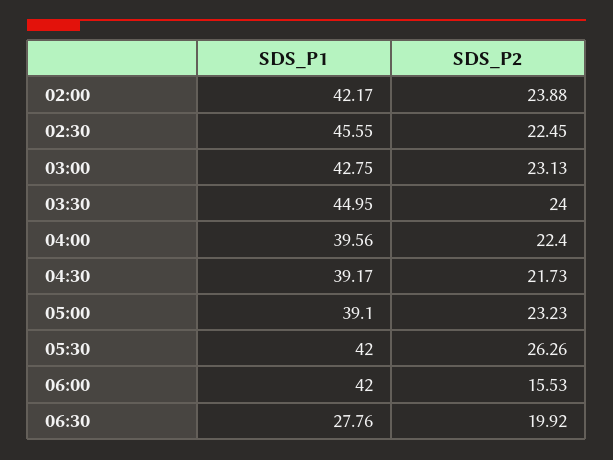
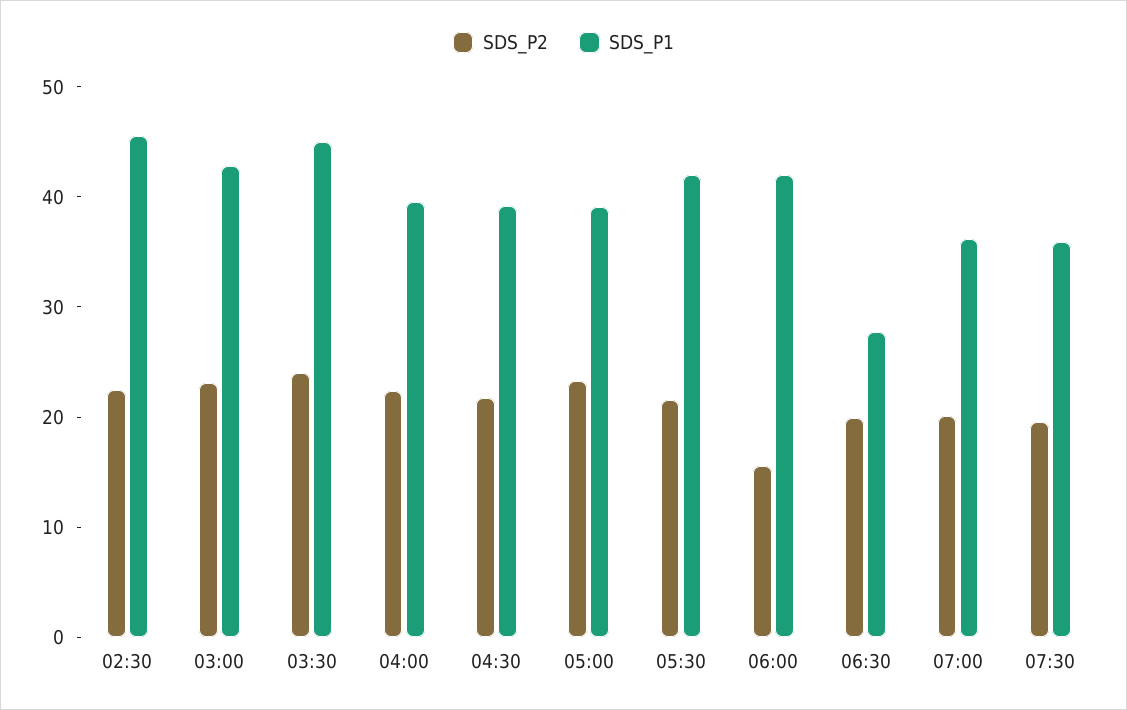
SDS_P1, 02:00: 42.17 -> none
SDS_P2, 02:00: 23.88 -> none
SDS_P2, 05:30: 26.26 -> 22
SDS_P2, 07:00: none -> 20
SDS_P1, 07:00: none -> 36
SDS_P2, 07:30: none -> 20
SDS_P1, 07:30: none -> 36

